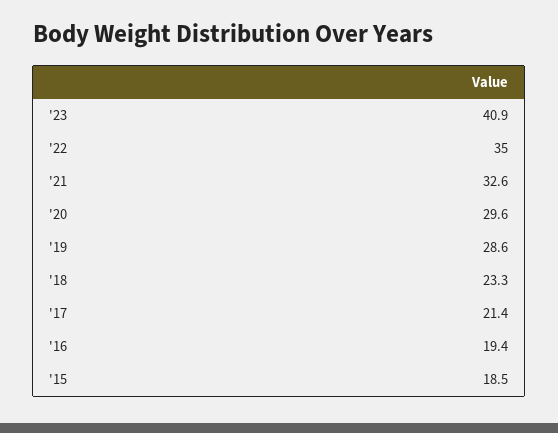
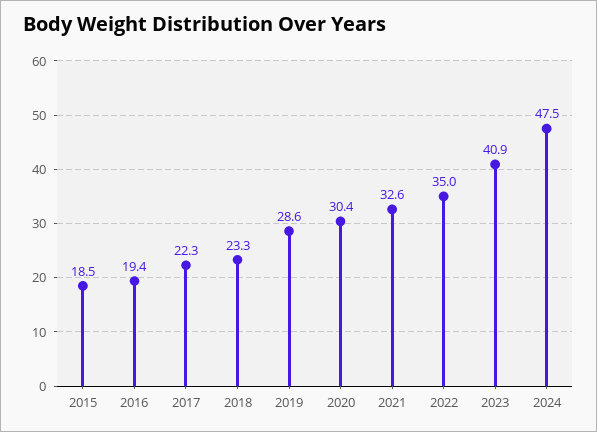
'20: 29.6 -> 30.4
'17: 21.4 -> 22.3
2024: none -> 47.5

